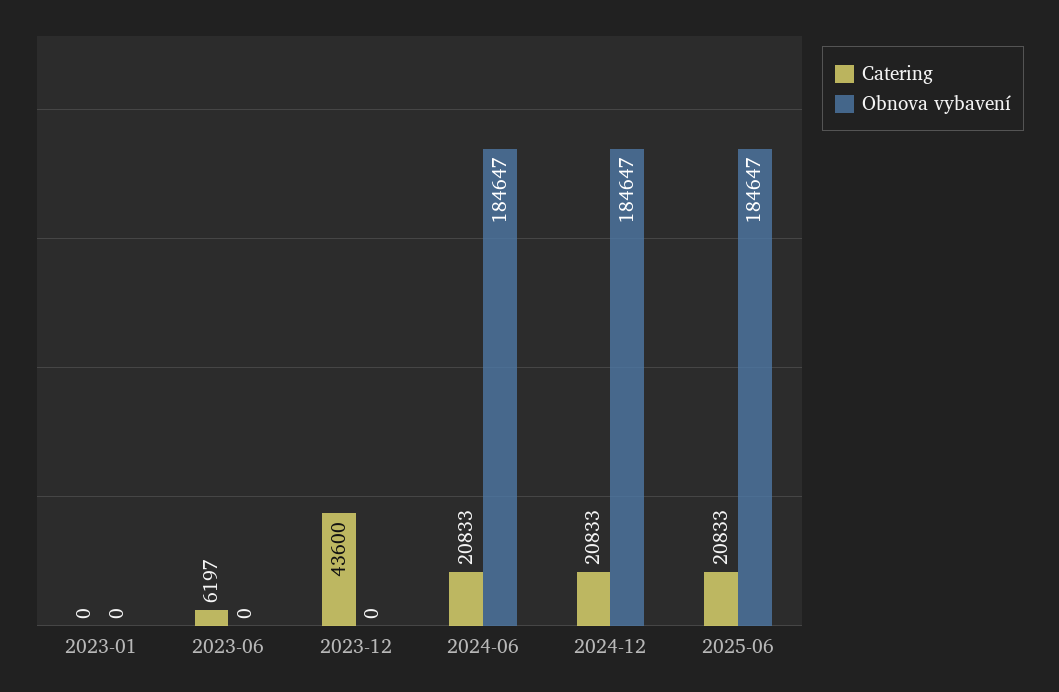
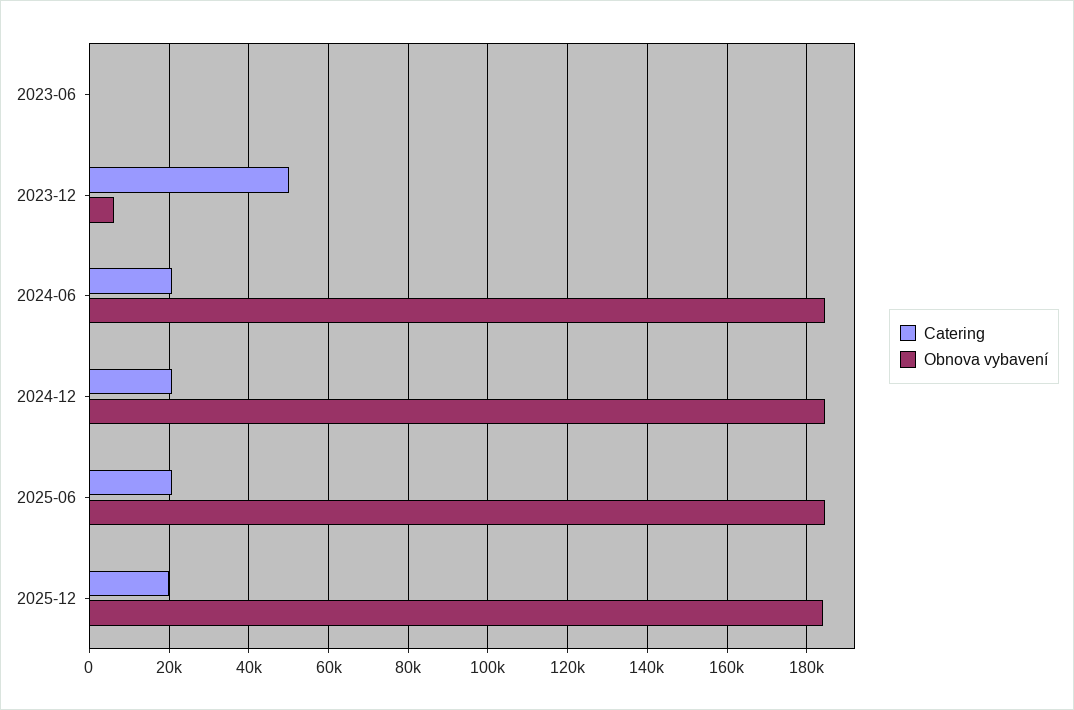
Catering, 2023-01: 0 -> none
Obnova vybavení, 2023-01: 0 -> none
Catering, 2023-06: 6197 -> 0
Catering, 2023-12: 43600 -> 50000
Obnova vybavení, 2023-12: 0 -> 6000
Catering, 2025-12: none -> 20000
Obnova vybavení, 2025-12: none -> 184000

